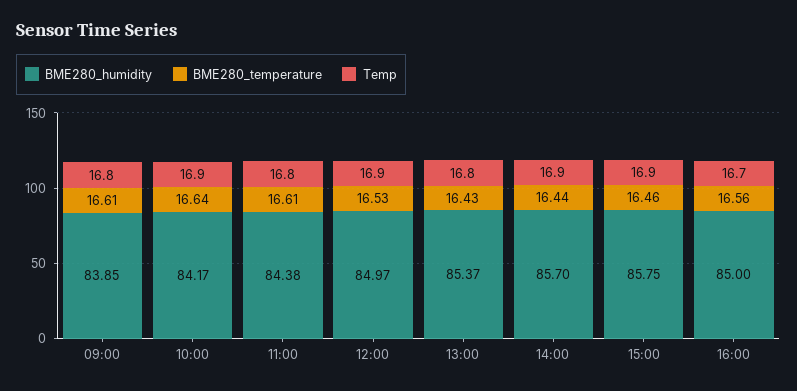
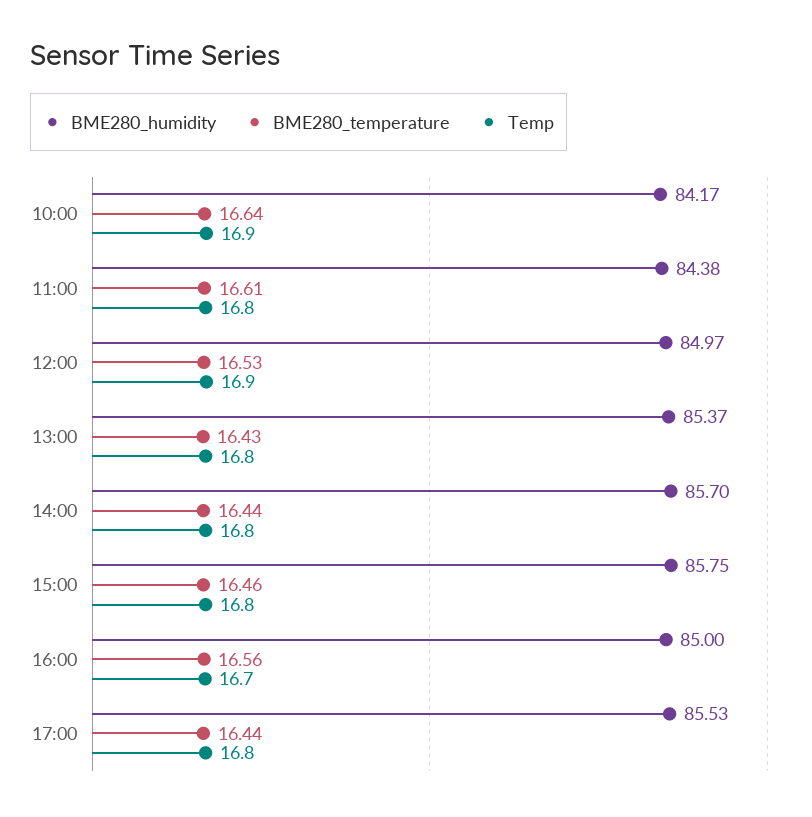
BME280_humidity, 09:00: 83.85 -> none
BME280_temperature, 09:00: 16.61 -> none
Temp, 09:00: 16.8 -> none
Temp, 14:00: 16.9 -> 16.8
Temp, 15:00: 16.9 -> 16.8
BME280_humidity, 17:00: none -> 85.53
BME280_temperature, 17:00: none -> 16.44
Temp, 17:00: none -> 16.8

